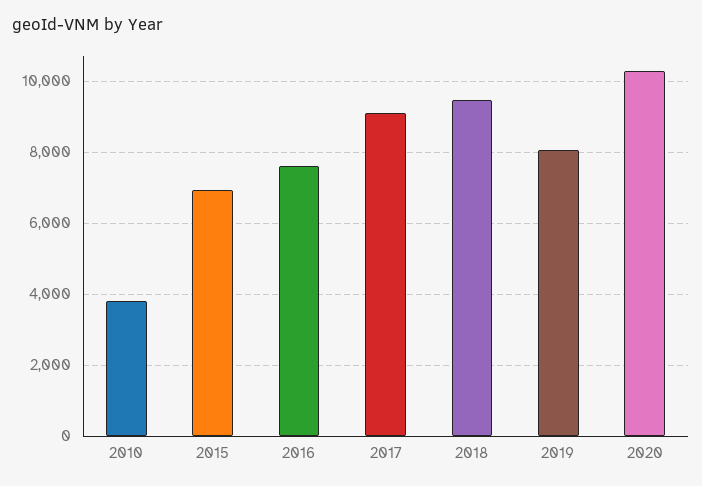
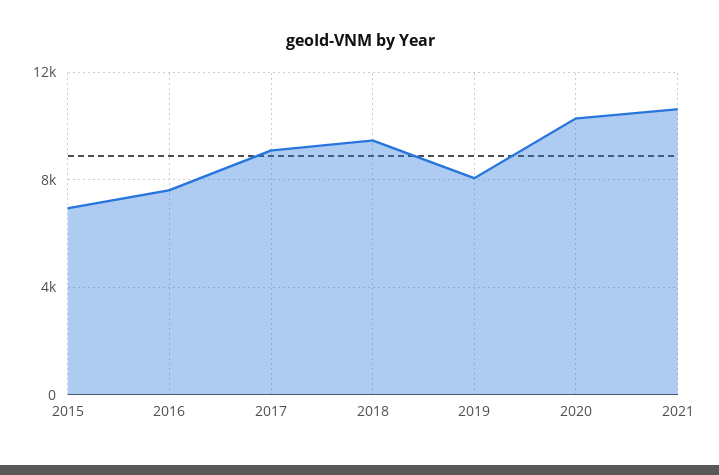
2010: 3800 -> none
2021: none -> 10500

